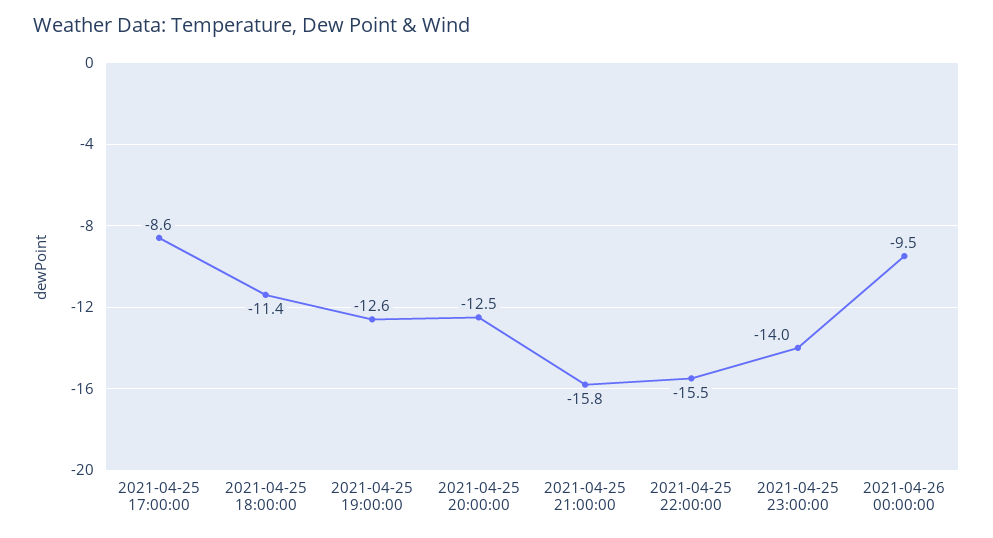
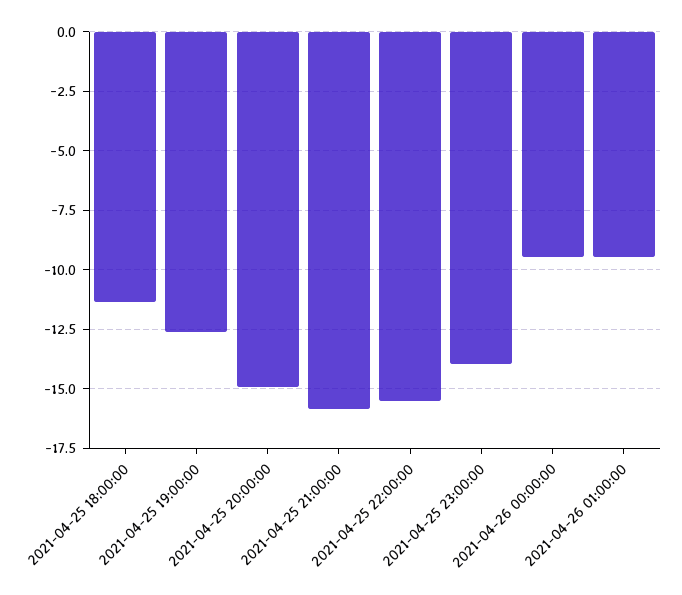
2021-04-25 17:00:00: -8.6 -> none
2021-04-25 20:00:00: -12.5 -> -15
2021-04-26 01:00:00: none -> -9.5

